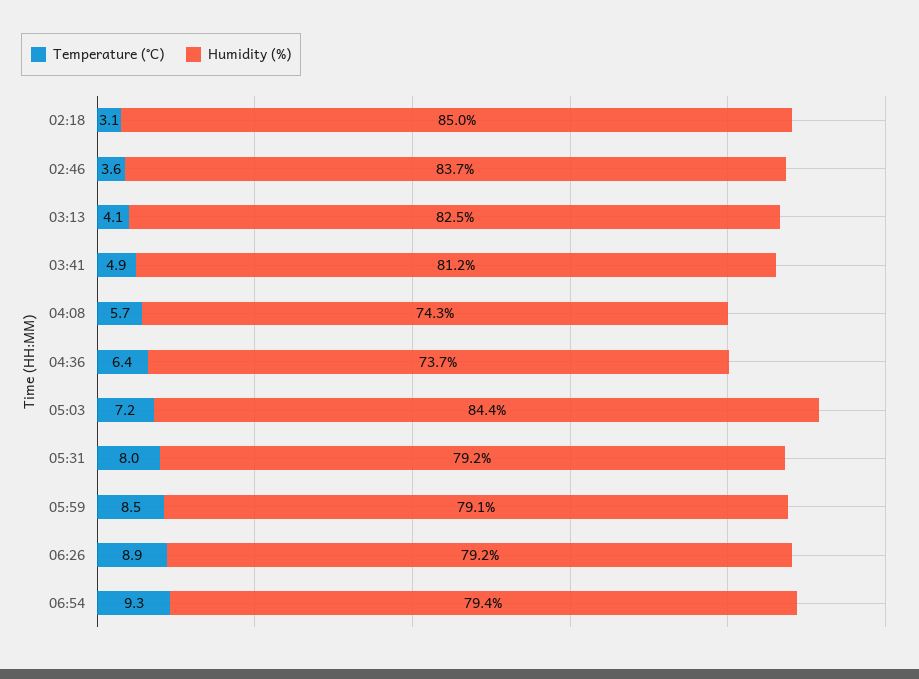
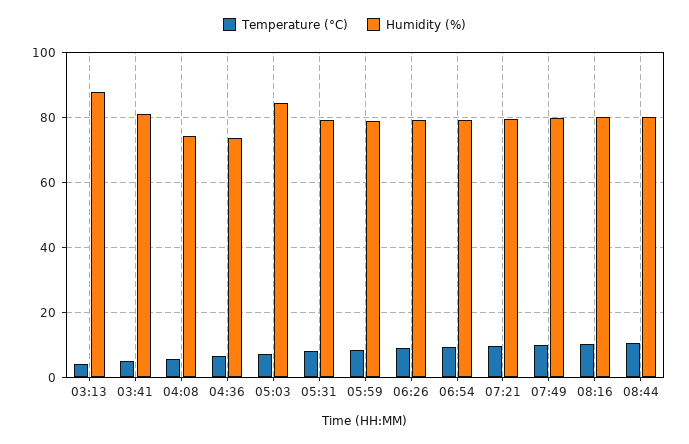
Temperature (°C), 02:18: 3.1 -> none
Humidity (%), 02:18: 85 -> none
Temperature (°C), 02:46: 3.6 -> none
Humidity (%), 02:46: 83.7 -> none
Humidity (%), 03:13: 82.5 -> 88
Temperature (°C), 07:21: none -> 10
Humidity (%), 07:21: none -> 80
Temperature (°C), 07:49: none -> 10
Humidity (%), 07:49: none -> 80
Temperature (°C), 08:16: none -> 10
Humidity (%), 08:16: none -> 80
Temperature (°C), 08:44: none -> 10
Humidity (%), 08:44: none -> 80

